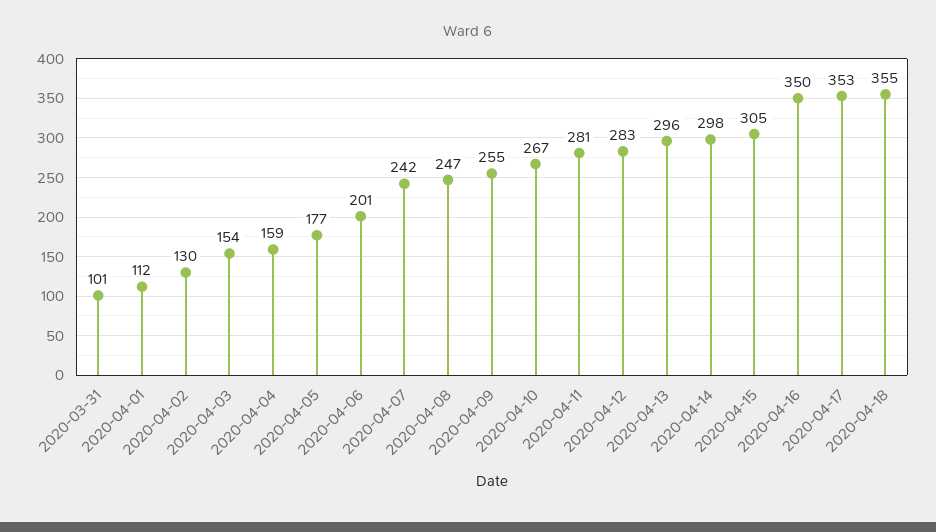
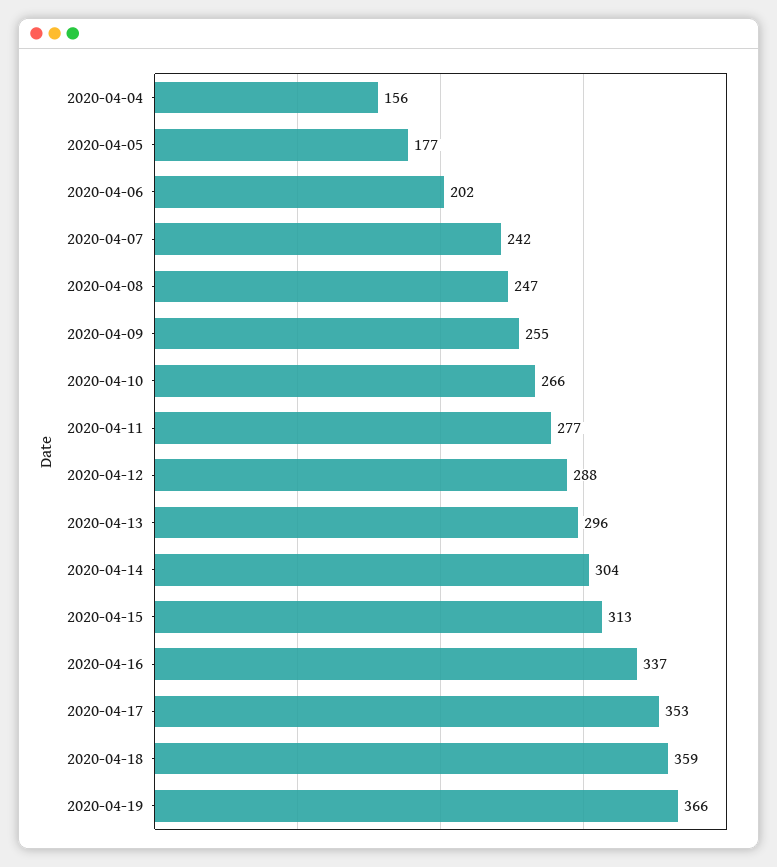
2020-03-31: 101 -> none
2020-04-01: 112 -> none
2020-04-02: 130 -> none
2020-04-03: 154 -> none
2020-04-04: 159 -> 156
2020-04-06: 201 -> 202
2020-04-10: 267 -> 266
2020-04-11: 281 -> 277
2020-04-12: 283 -> 288
2020-04-14: 298 -> 304
2020-04-15: 305 -> 313
2020-04-16: 350 -> 337
2020-04-18: 355 -> 359
2020-04-19: none -> 366

